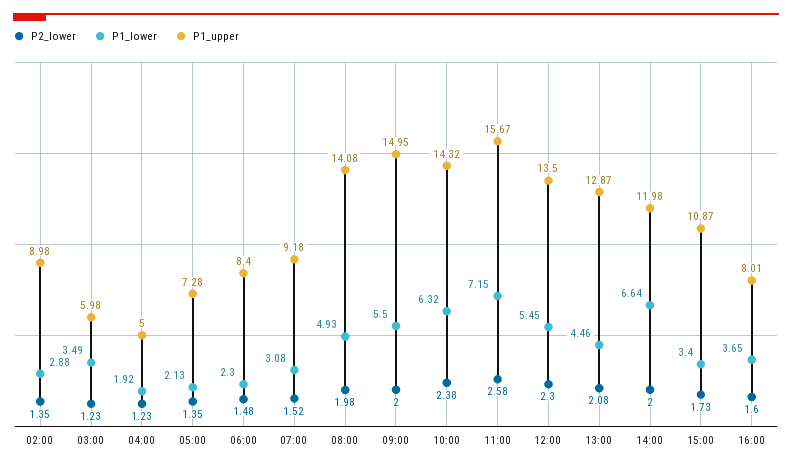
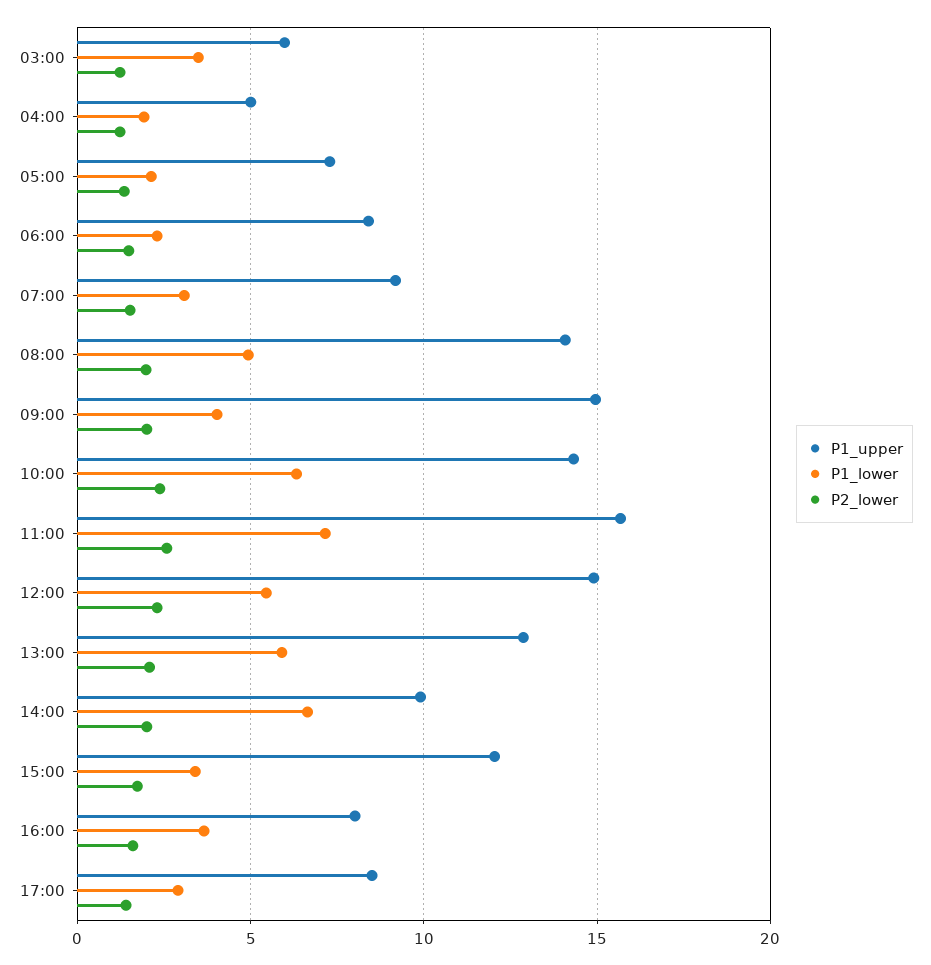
P2_lower, 02:00: 1.35 -> none
P1_lower, 02:00: 2.88 -> none
P1_upper, 02:00: 8.98 -> none
P1_lower, 09:00: 5.5 -> 4
P1_upper, 12:00: 13.5 -> 15
P1_lower, 13:00: 4.46 -> 6
P1_upper, 14:00: 11.98 -> 10
P1_upper, 15:00: 10.87 -> 12
P1_upper, 17:00: none -> 8.5
P1_lower, 17:00: none -> 3
P2_lower, 17:00: none -> 1.5

